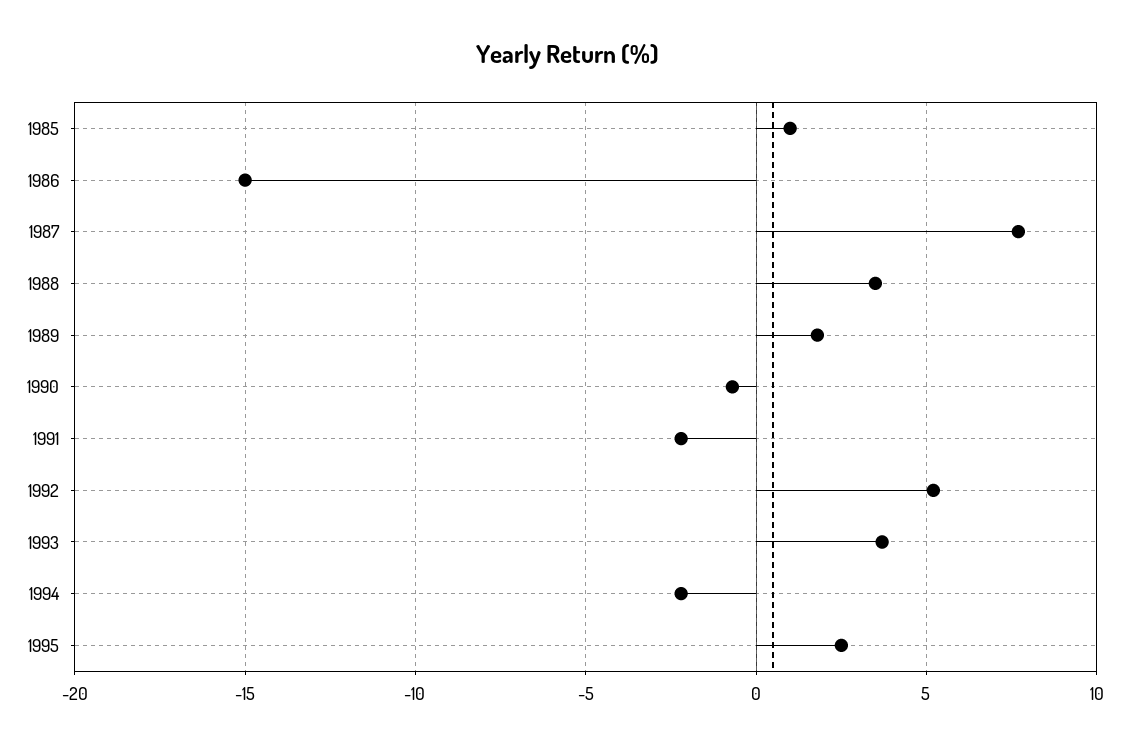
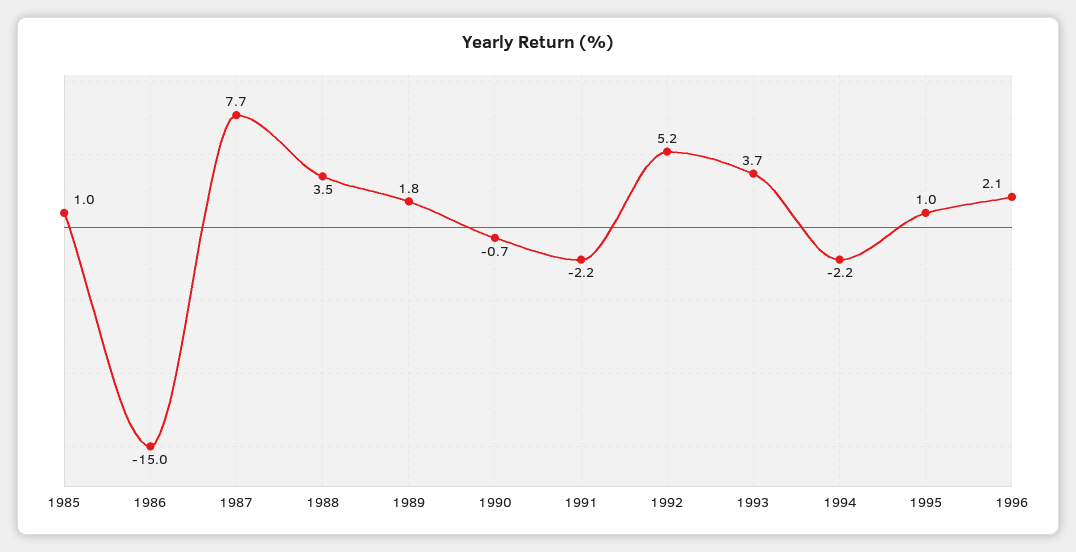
1995: 2.5 -> 1
1996: none -> 2.1

